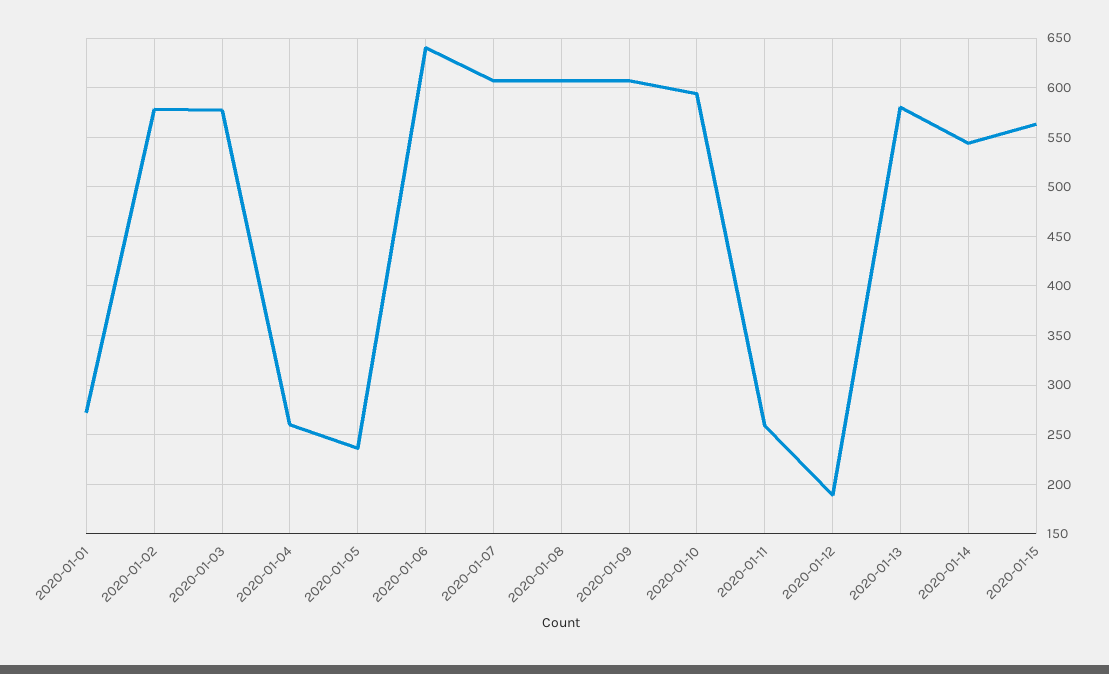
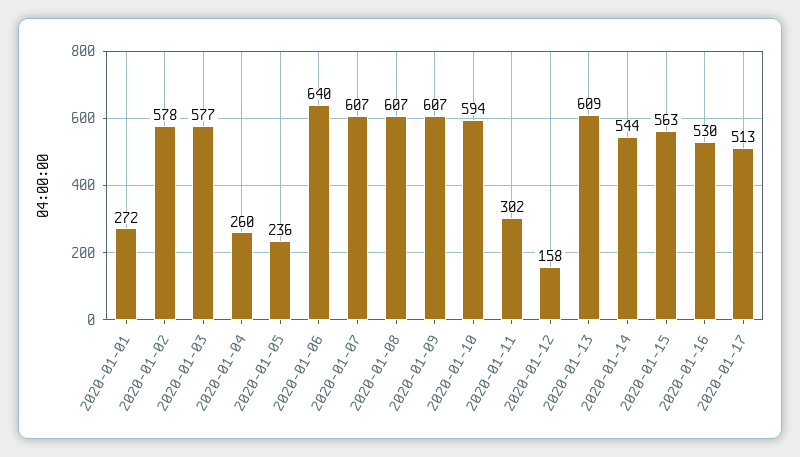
2020-01-11: 260 -> 302
2020-01-12: 190 -> 158
2020-01-13: 580 -> 609
2020-01-16: none -> 530
2020-01-17: none -> 513

